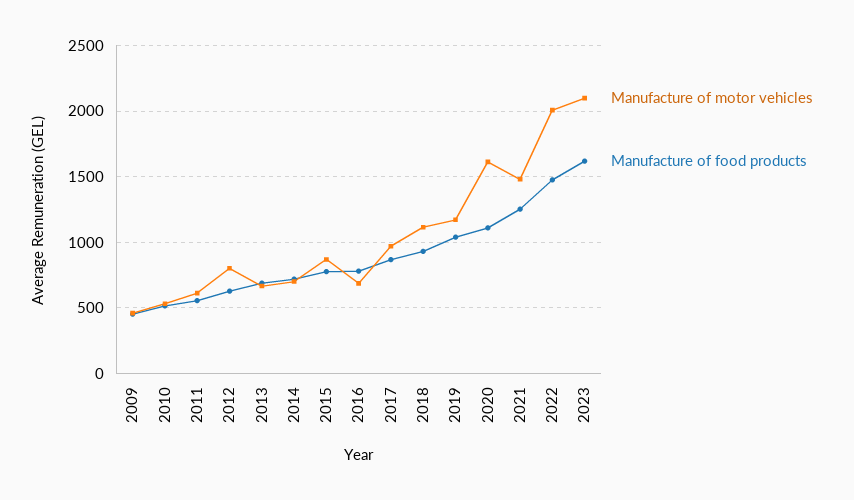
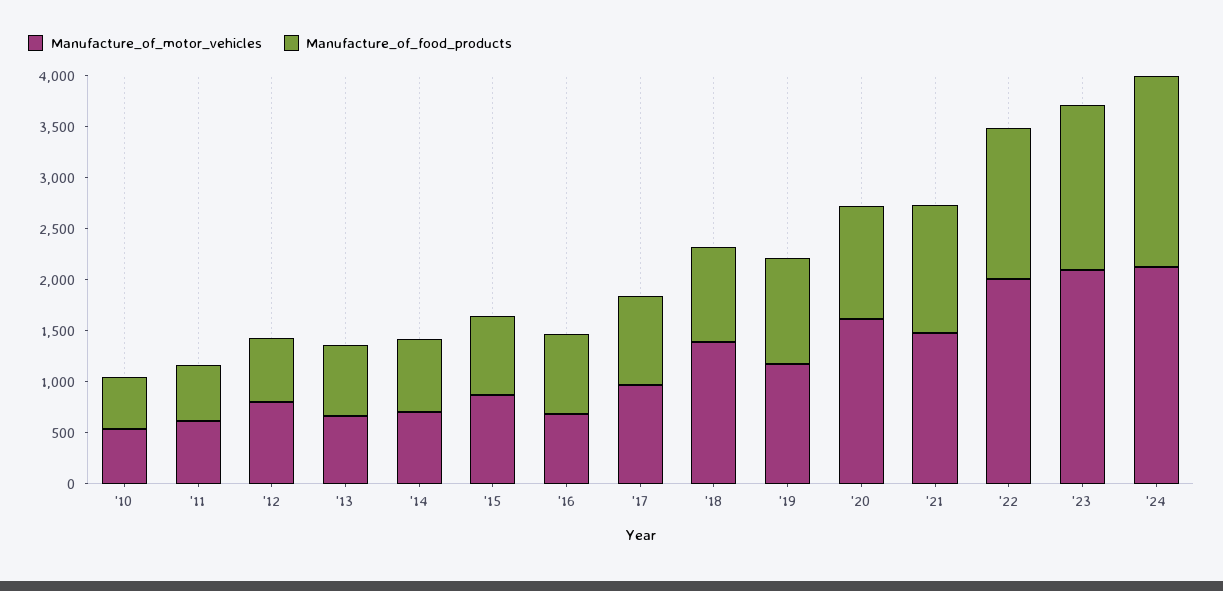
Manufacture of motor vehicles, 2009: 450 -> none
Manufacture of food products, 2009: 450 -> none
Manufacture of motor vehicles, 2018: 1100 -> 1400
Manufacture of motor vehicles, '24: none -> 2100
Manufacture of food products, '24: none -> 1900

